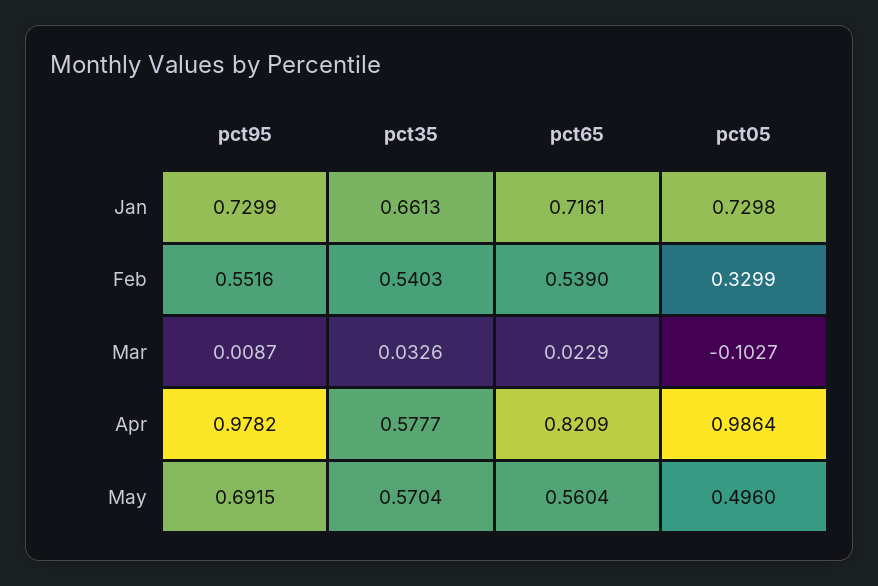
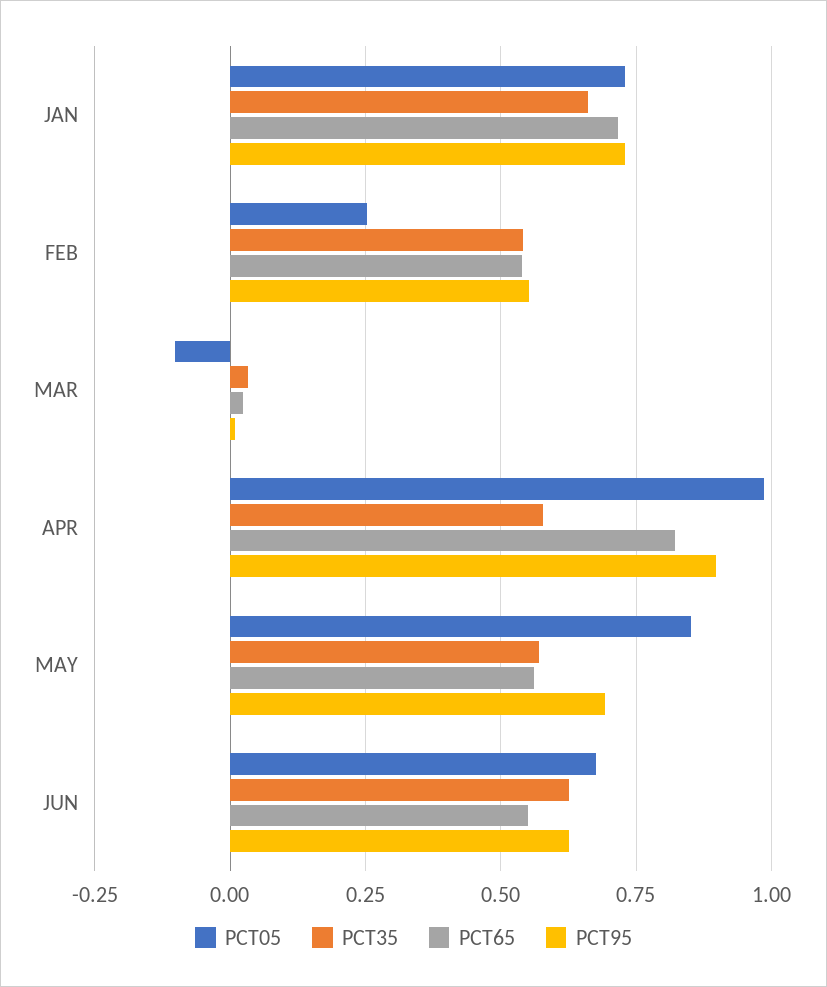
pct05, Feb: 0.3299 -> 0.25
pct95, Apr: 0.9782 -> 0.9
pct05, May: 0.496 -> 0.85
pct05, JUN: none -> 0.675
pct35, JUN: none -> 0.625
pct65, JUN: none -> 0.55
pct95, JUN: none -> 0.625

